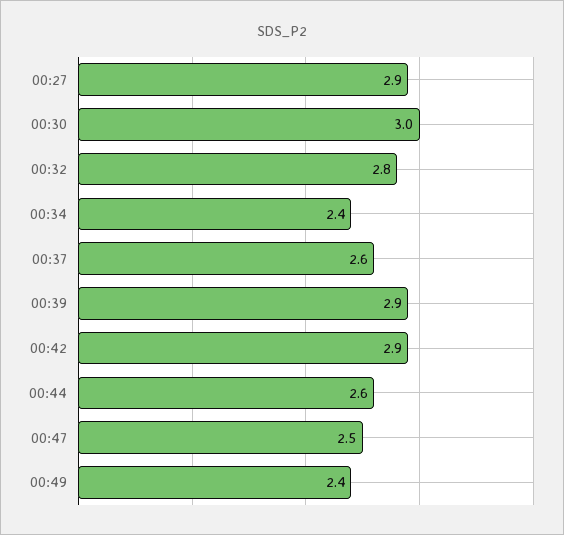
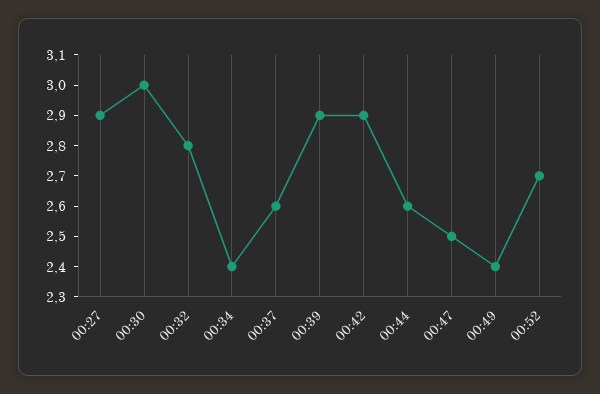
00:52: none -> 2.7

